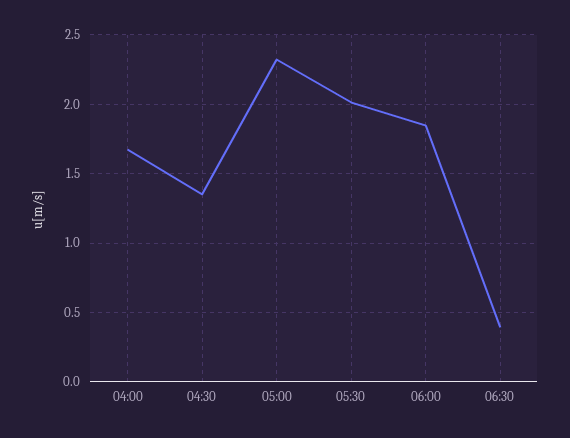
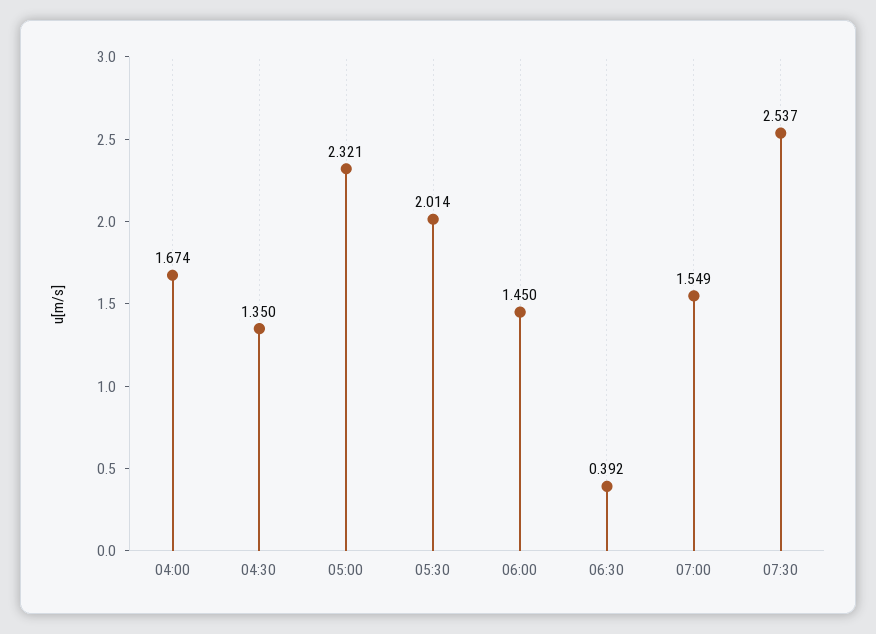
06:00: 1.85 -> 1.45
07:00: none -> 1.549
07:30: none -> 2.537

